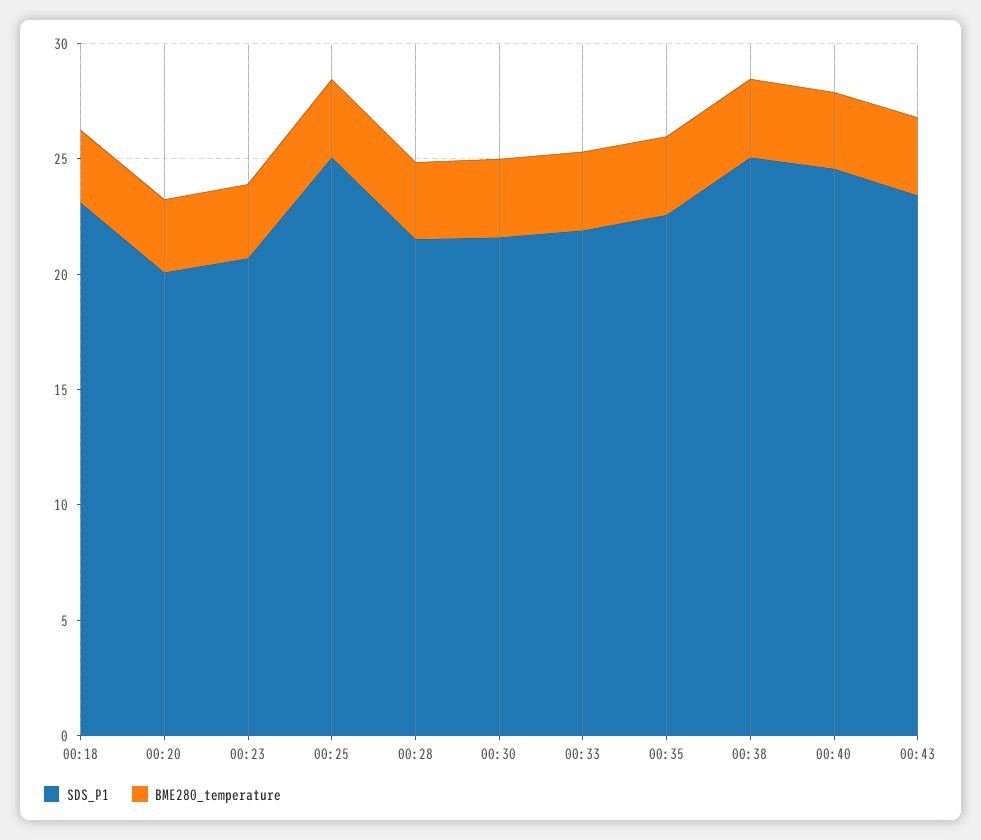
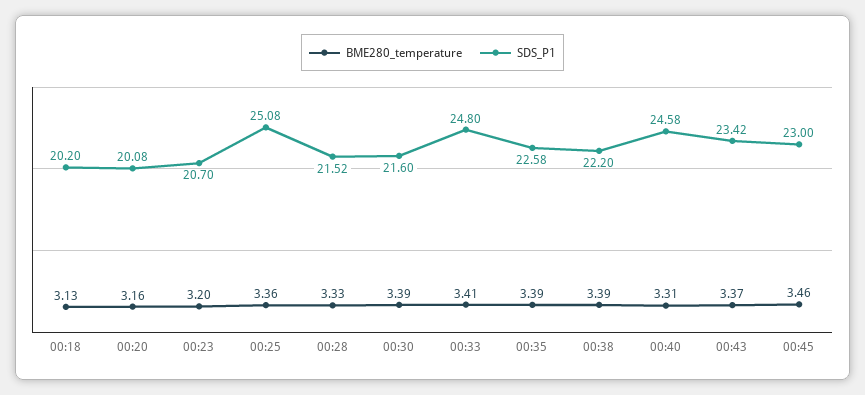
SDS_P1, 00:18: 23 -> 20.2
SDS_P1, 00:33: 22 -> 24.8
SDS_P1, 00:38: 25 -> 22.2
BME280_temperature, 00:45: none -> 3.46
SDS_P1, 00:45: none -> 23

